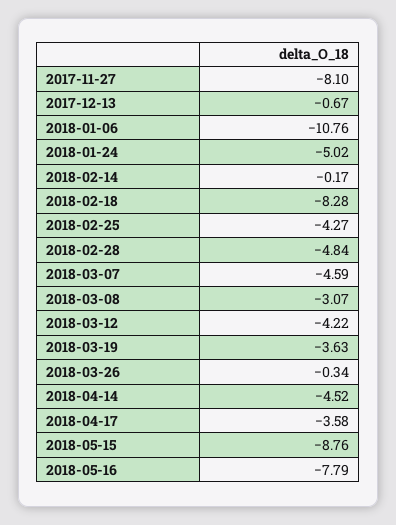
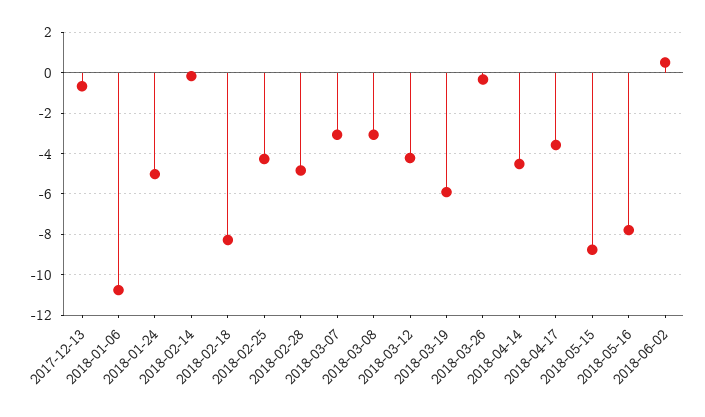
2017-11-27: -8.1 -> none
2018-03-07: -4.59 -> -3
2018-03-19: -3.63 -> -6
2018-06-02: none -> 0.5

